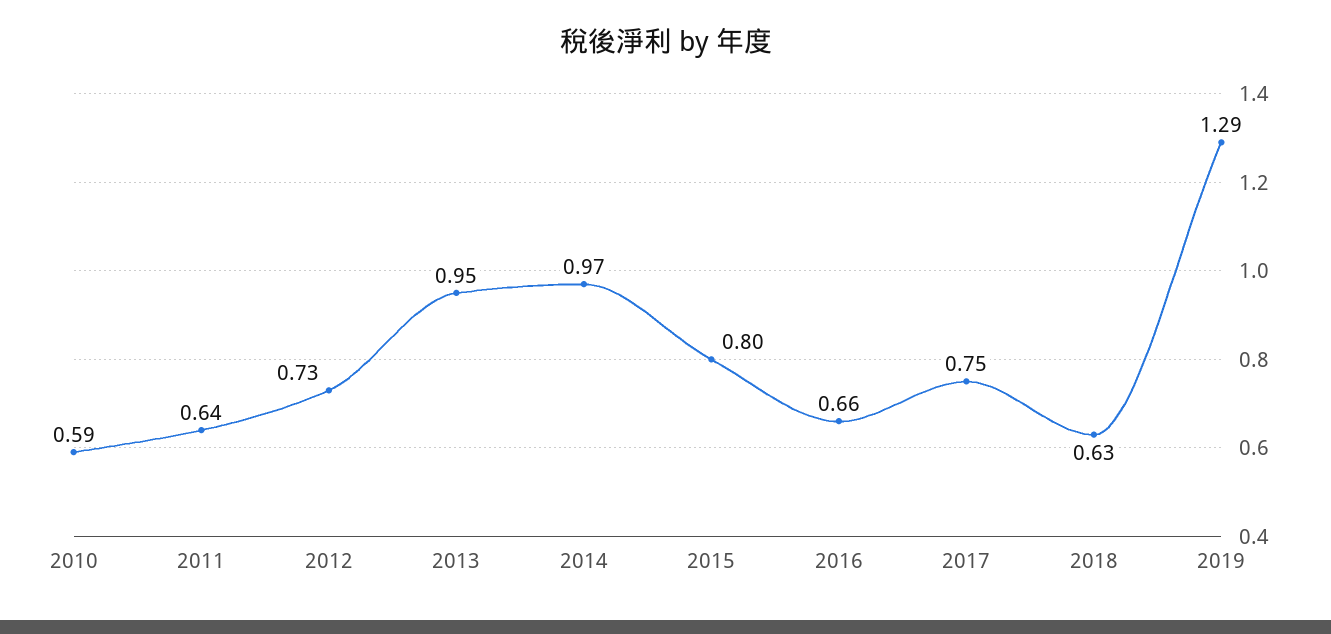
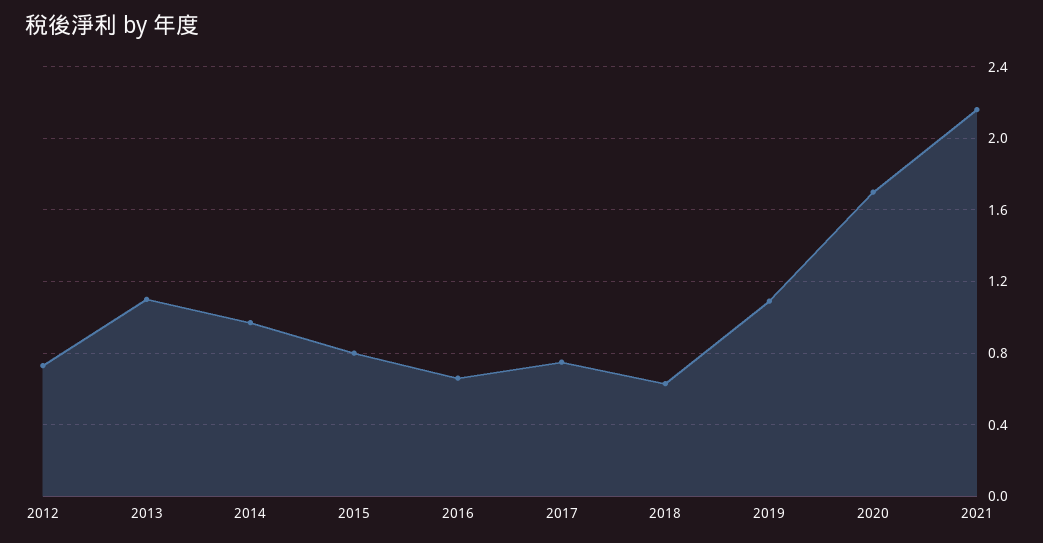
2010: 0.59 -> none
2011: 0.64 -> none
2013: 0.95 -> 1.1
2019: 1.29 -> 1.1
2020: none -> 1.7
2021: none -> 2.15

